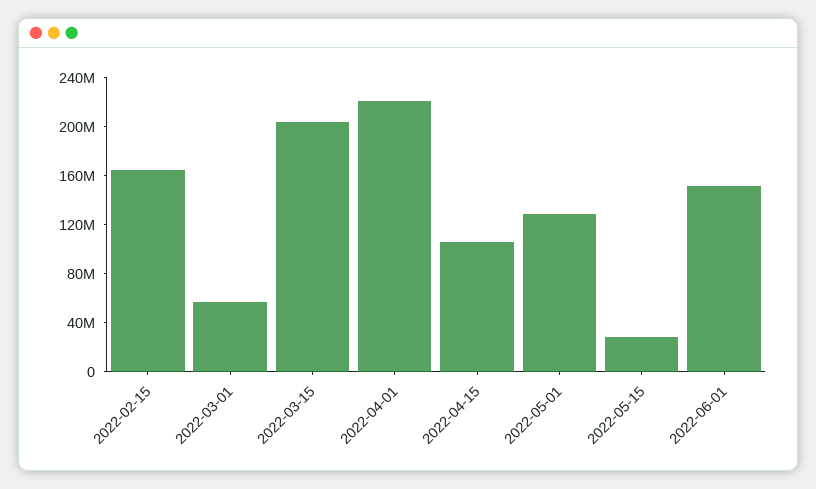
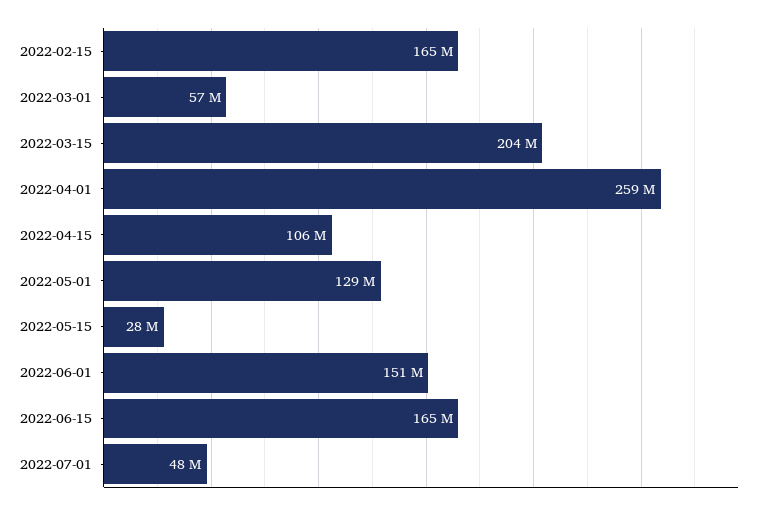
2022-04-01: 220000000 -> 259000000
2022-06-15: none -> 165000000
2022-07-01: none -> 48000000

